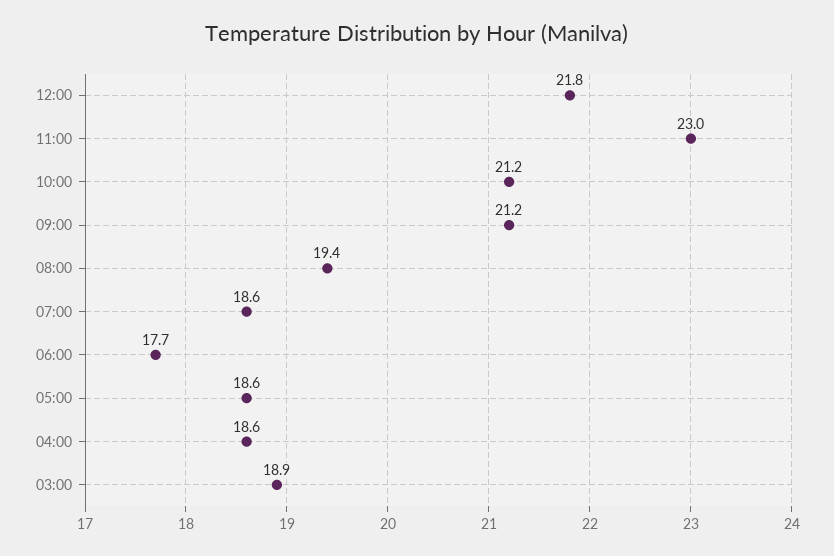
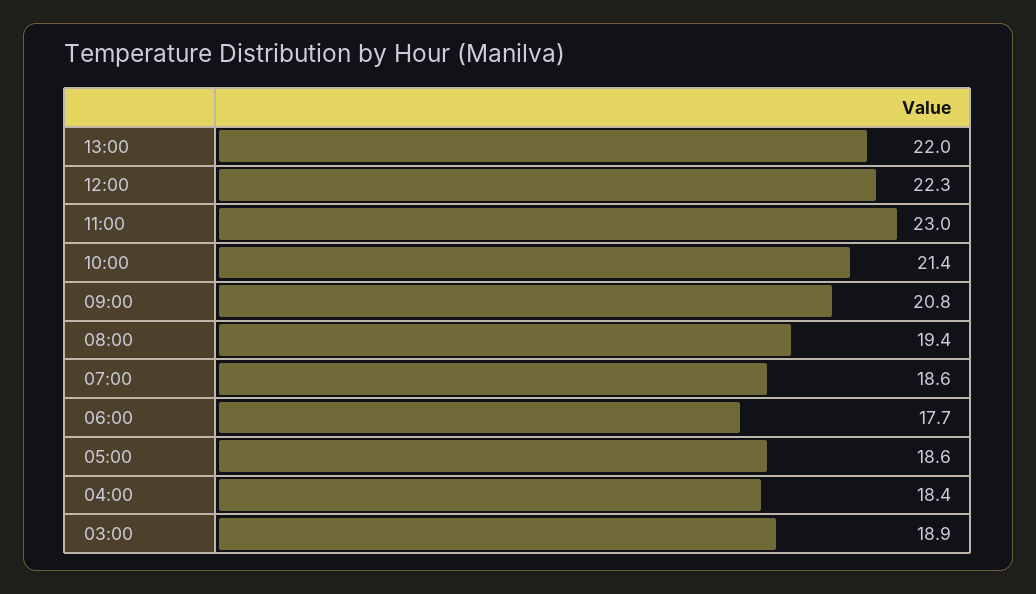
12:00: 21.8 -> 22.3
10:00: 21.2 -> 21.4
09:00: 21.2 -> 20.8
04:00: 18.6 -> 18.4
13:00: none -> 22

